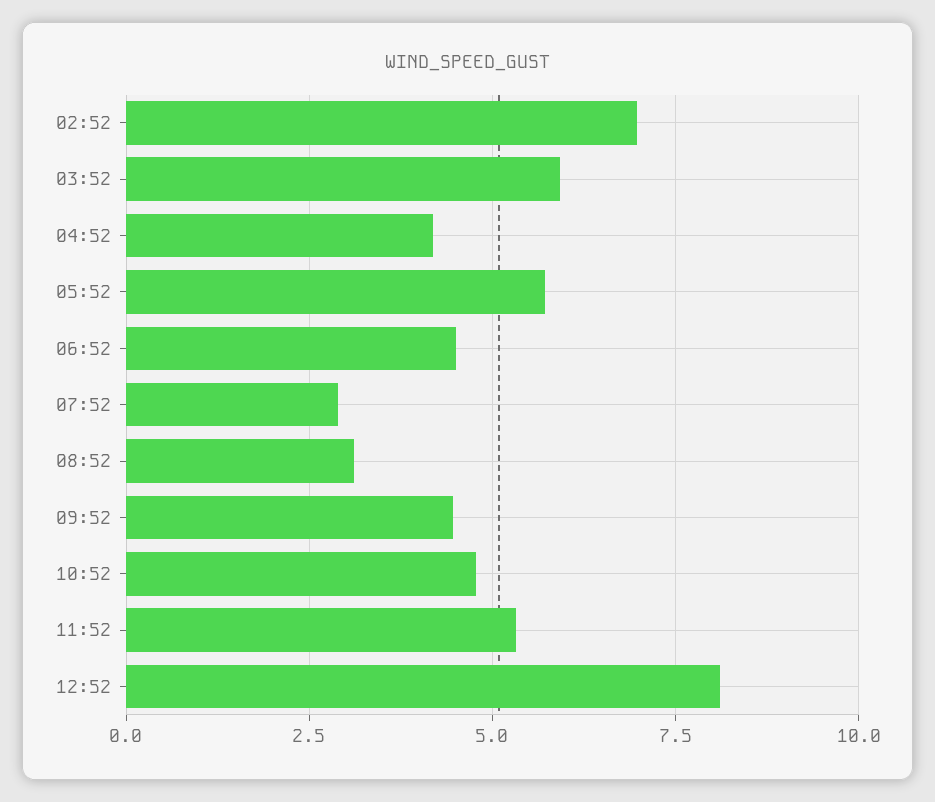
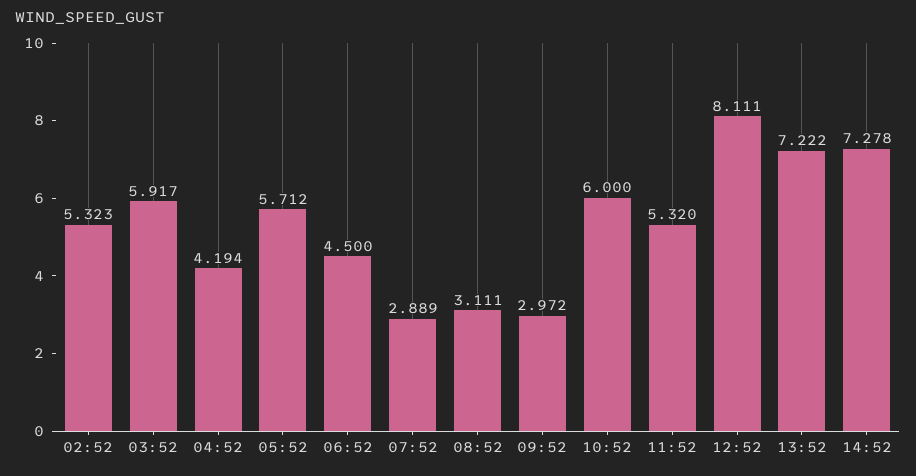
02:52: 7 -> 5.323
09:52: 4.5 -> 2.972
10:52: 4.75 -> 6
13:52: none -> 7.222
14:52: none -> 7.278

